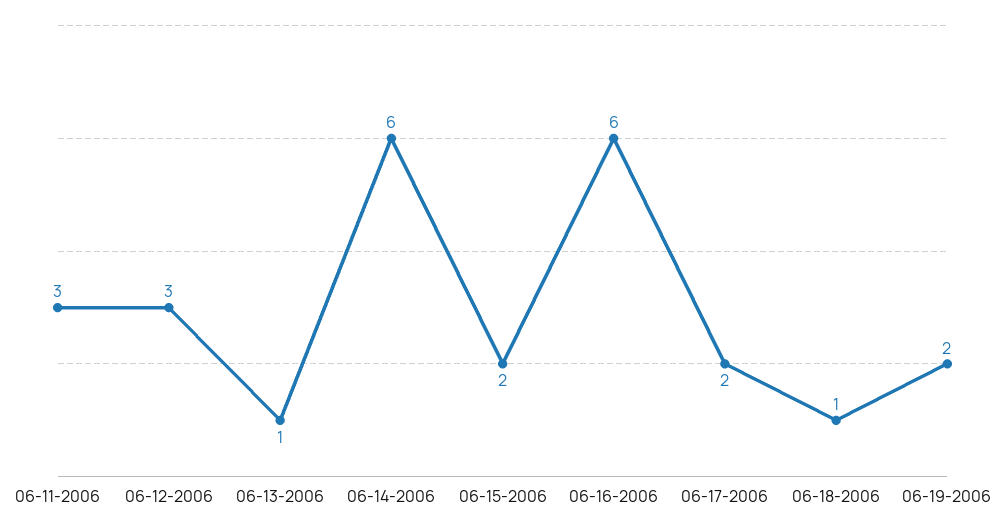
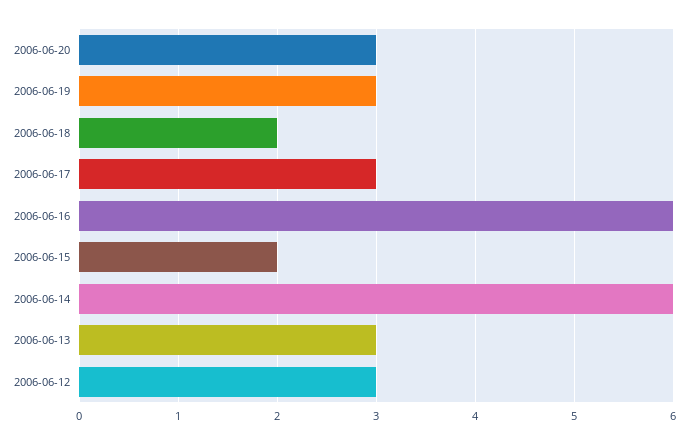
06-11-2006: 3 -> none
06-13-2006: 1 -> 3
06-17-2006: 2 -> 3
06-18-2006: 1 -> 2
06-19-2006: 2 -> 3
2006-06-20: none -> 3

